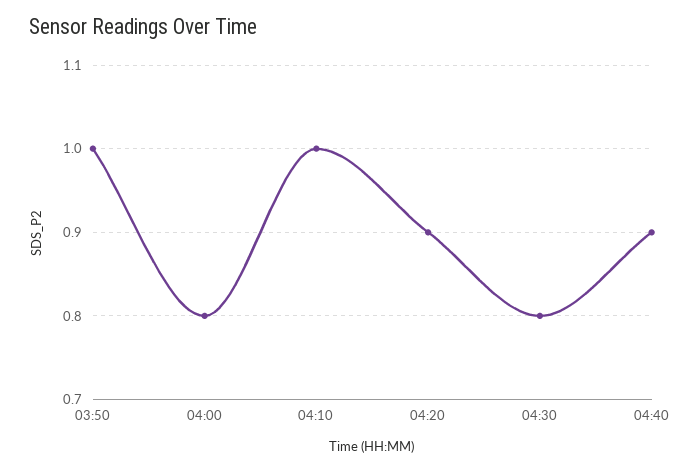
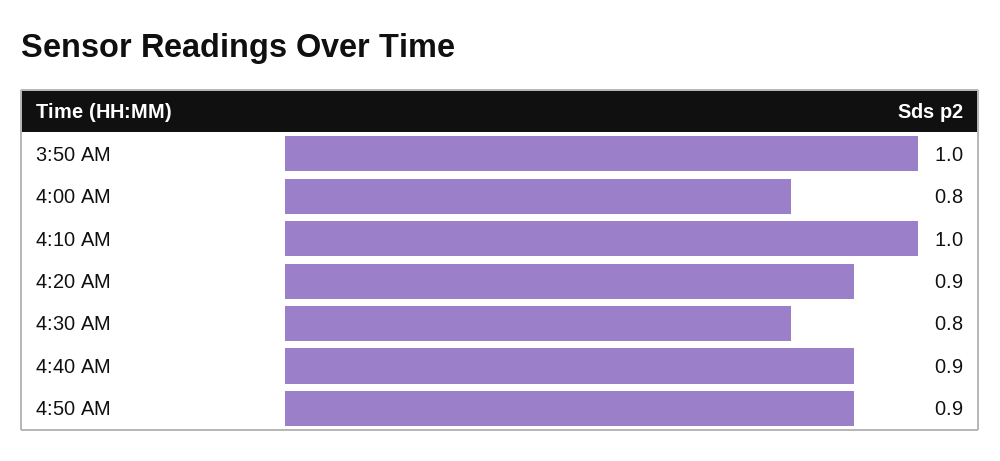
4:50 AM: none -> 0.9

